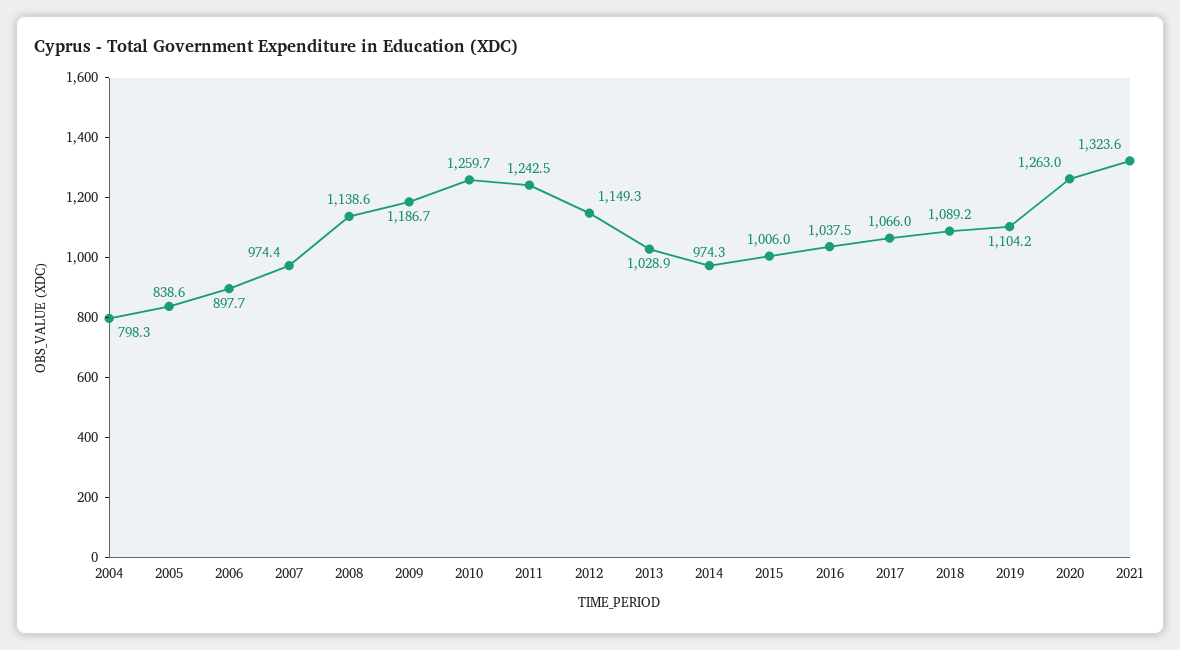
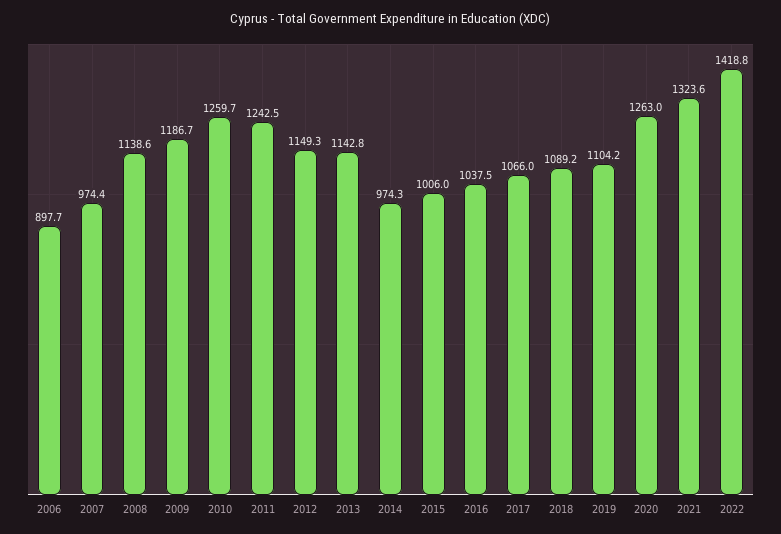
2004: 798.3 -> none
2005: 838.6 -> none
2013: 1028.9 -> 1142.8
2022: none -> 1418.8

